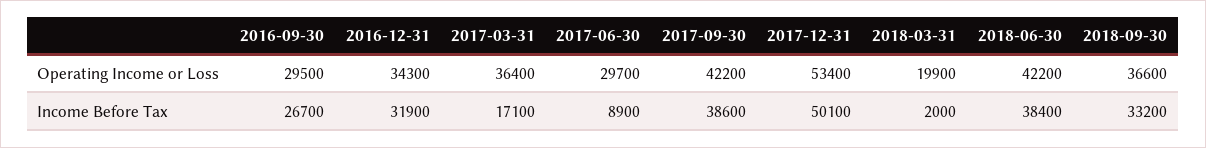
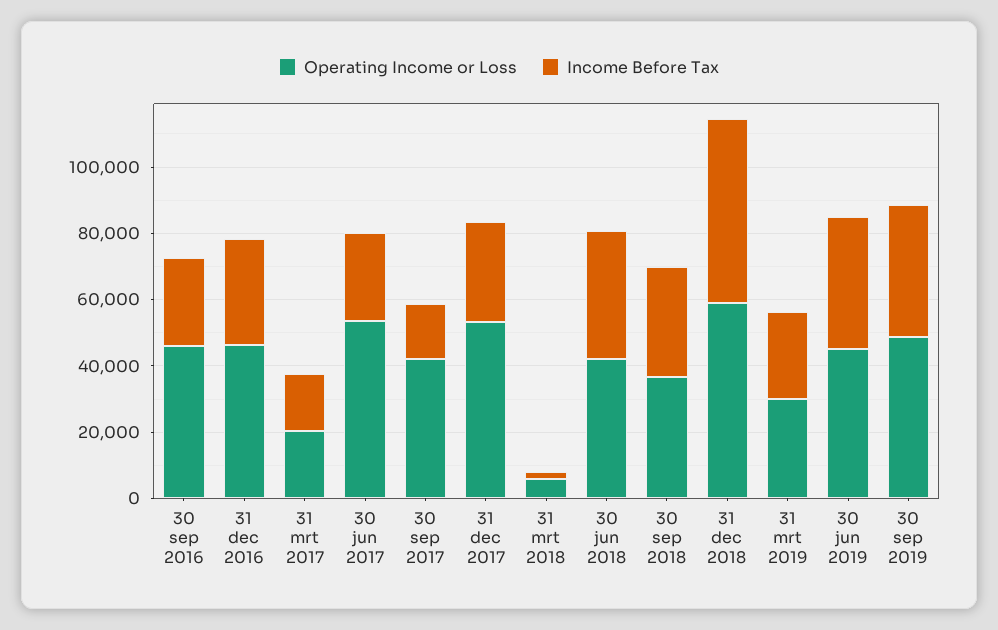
Operating Income or Loss, 2016-09-30: 29500 -> 45000
Operating Income or Loss, 2016-12-31: 34300 -> 45000
Operating Income or Loss, 2017-03-31: 36400 -> 20000
Operating Income or Loss, 2017-06-30: 29700 -> 55000
Operating Income or Loss, 2018-03-31: 19900 -> 5000
Income Before Tax, 2017-06-30: 8900 -> 25000
Income Before Tax, 2017-09-30: 38600 -> 15000
Income Before Tax, 2017-12-31: 50100 -> 30000
Operating Income or Loss, 31 dec 2018: none -> 60000
Income Before Tax, 31 dec 2018: none -> 55000
Operating Income or Loss, 31 mrt 2019: none -> 30000
Income Before Tax, 31 mrt 2019: none -> 25000
Operating Income or Loss, 30 jun 2019: none -> 45000
Income Before Tax, 30 jun 2019: none -> 40000
Operating Income or Loss, 30 sep 2019: none -> 50000
Income Before Tax, 30 sep 2019: none -> 40000

